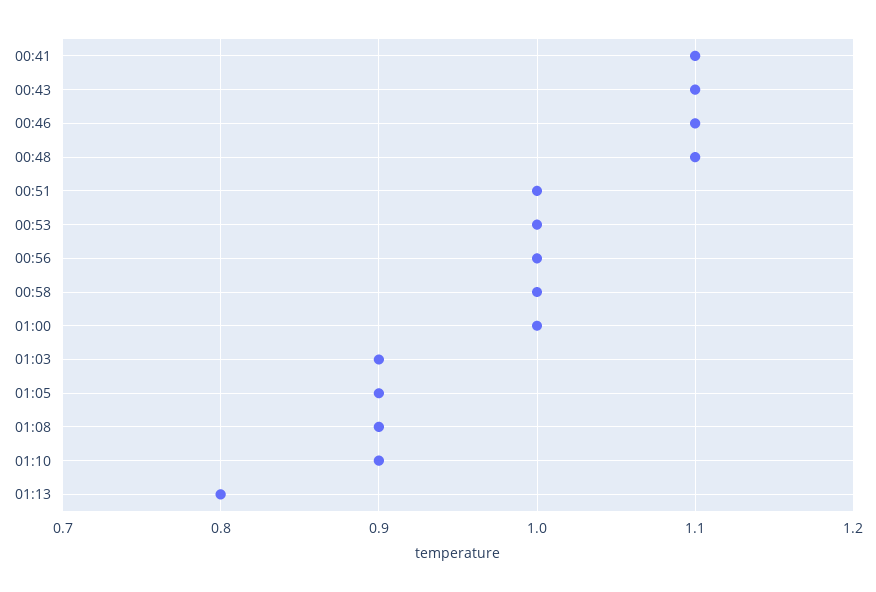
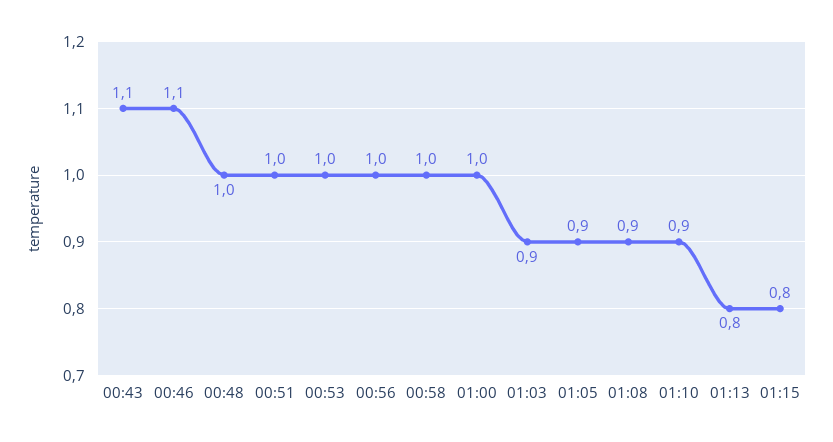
00:41: 1.1 -> none
00:48: 1.1 -> 1
01:15: none -> 0.8

